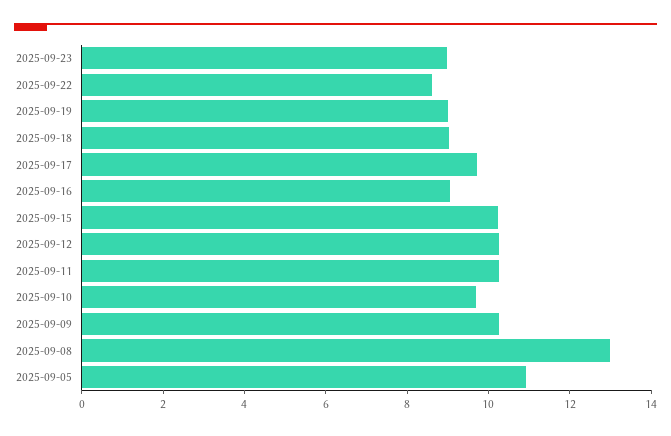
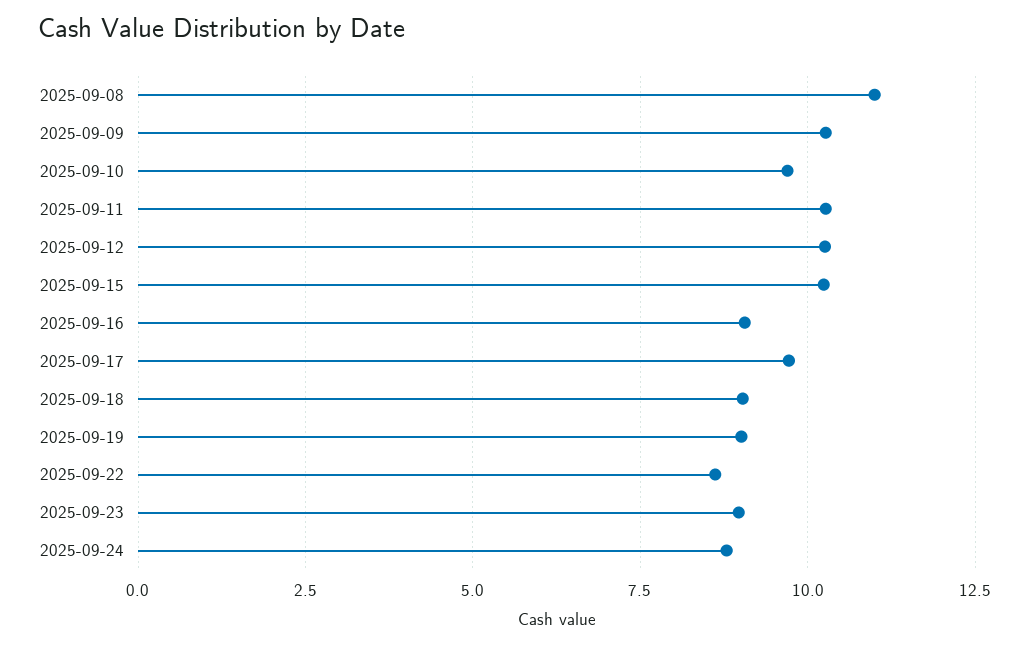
2025-09-08: 13 -> 11
2025-09-05: 11 -> none
2025-09-24: none -> 8.75

